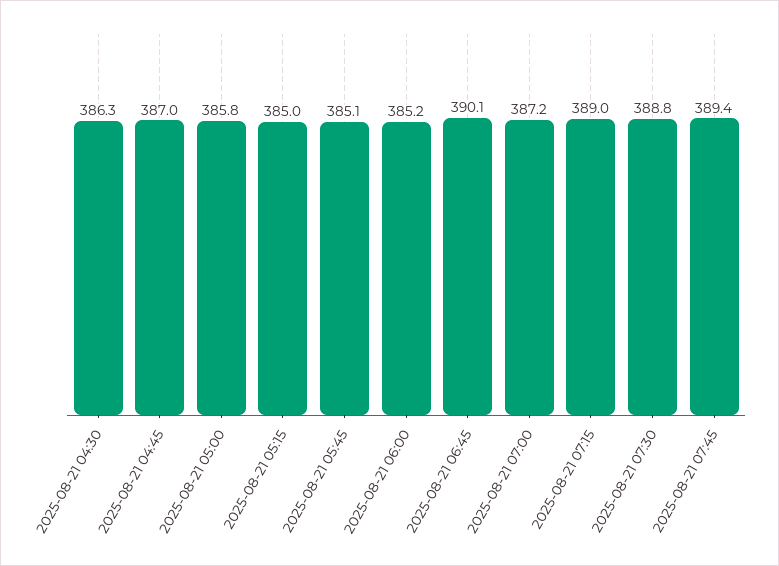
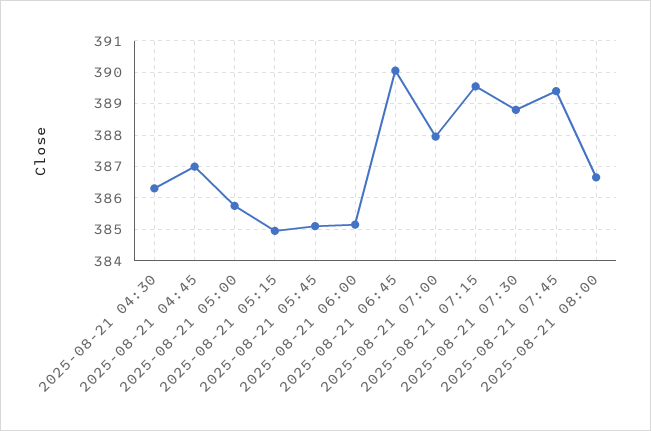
2025-08-21 07:00: 387.2 -> 388
2025-08-21 07:15: 389 -> 389.6
2025-08-21 08:00: none -> 386.6

